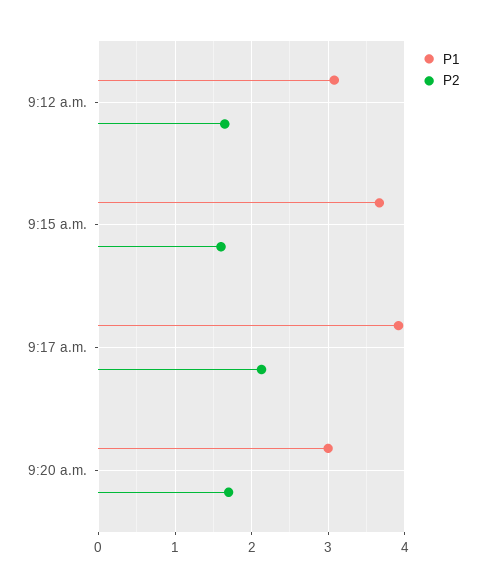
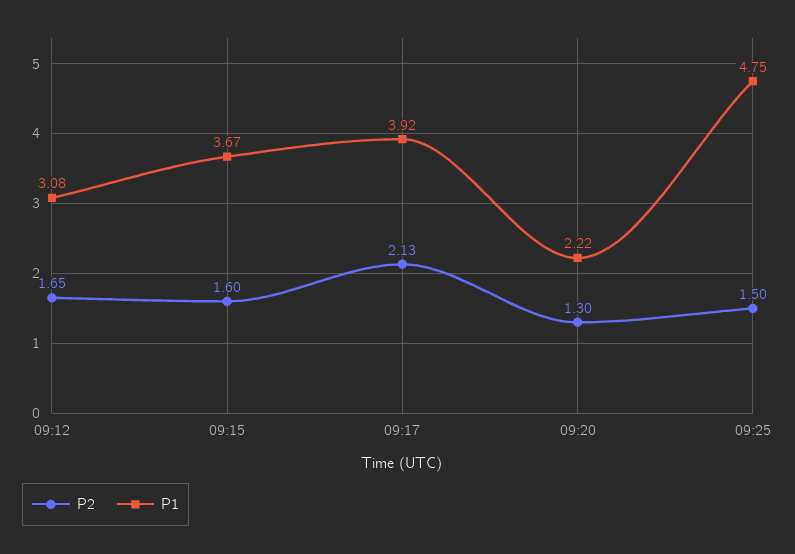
P1, 9:20 a.m.: 3 -> 2.22
P2, 9:20 a.m.: 1.7 -> 1.3
P2, 09:25: none -> 1.5
P1, 09:25: none -> 4.75

